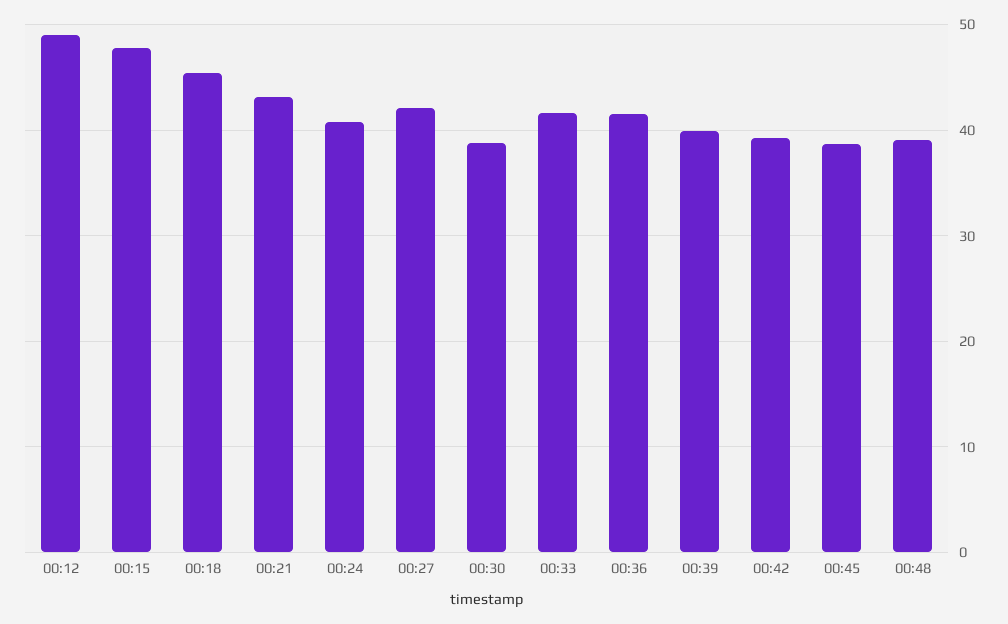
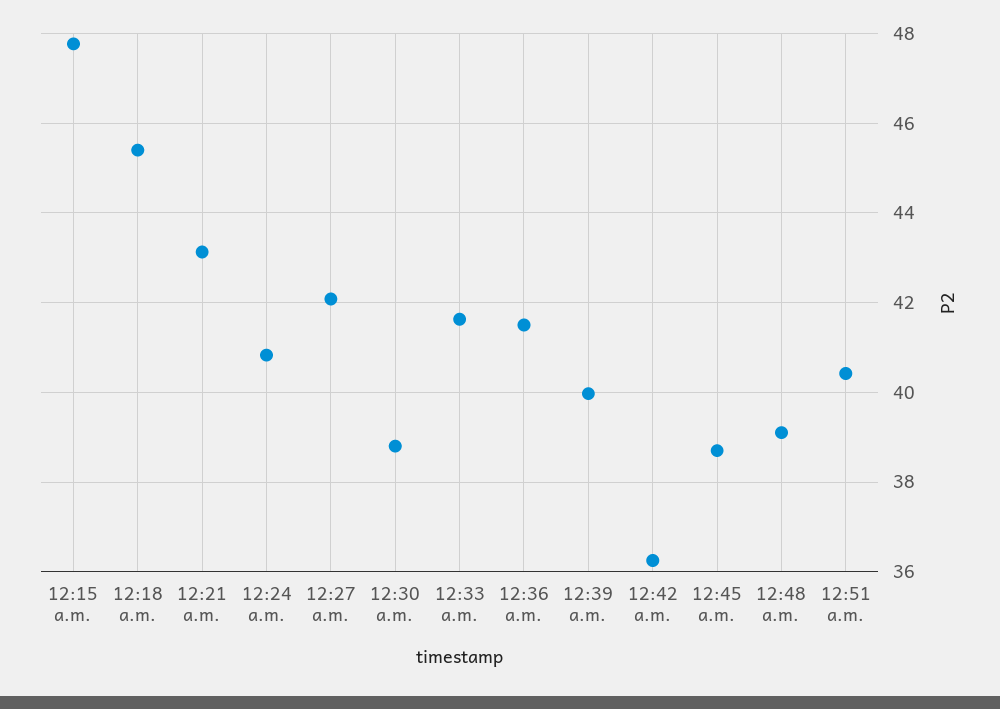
00:12: 49 -> none
00:42: 39 -> 36.2
12:51 a.m.: none -> 40.4

